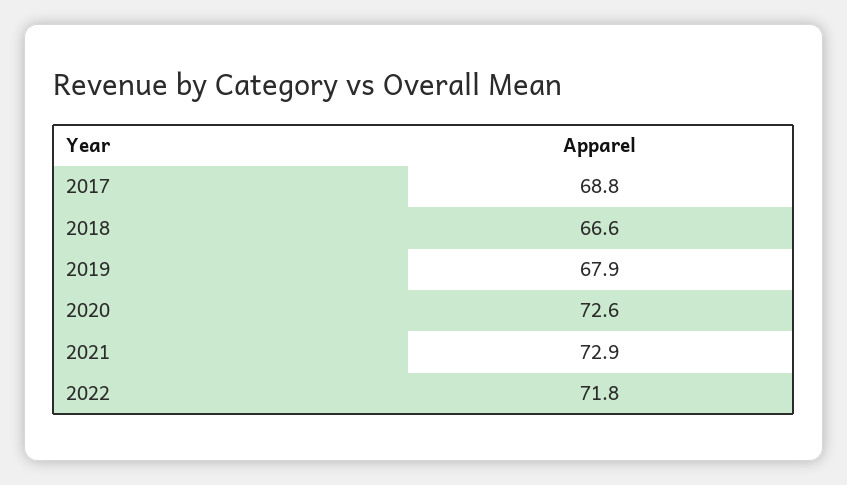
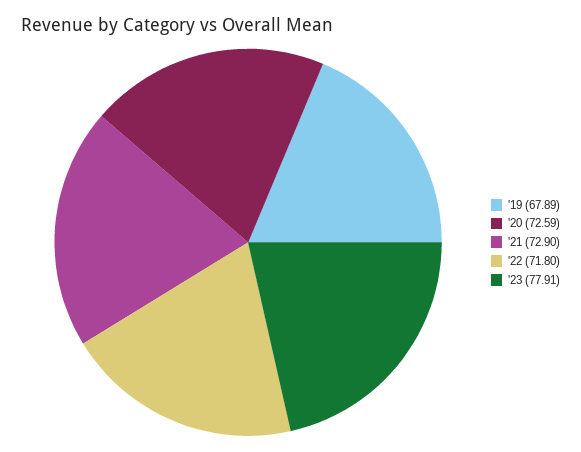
2017: 68.8 -> none
2018: 66.6 -> none
'23: none -> 77.91

